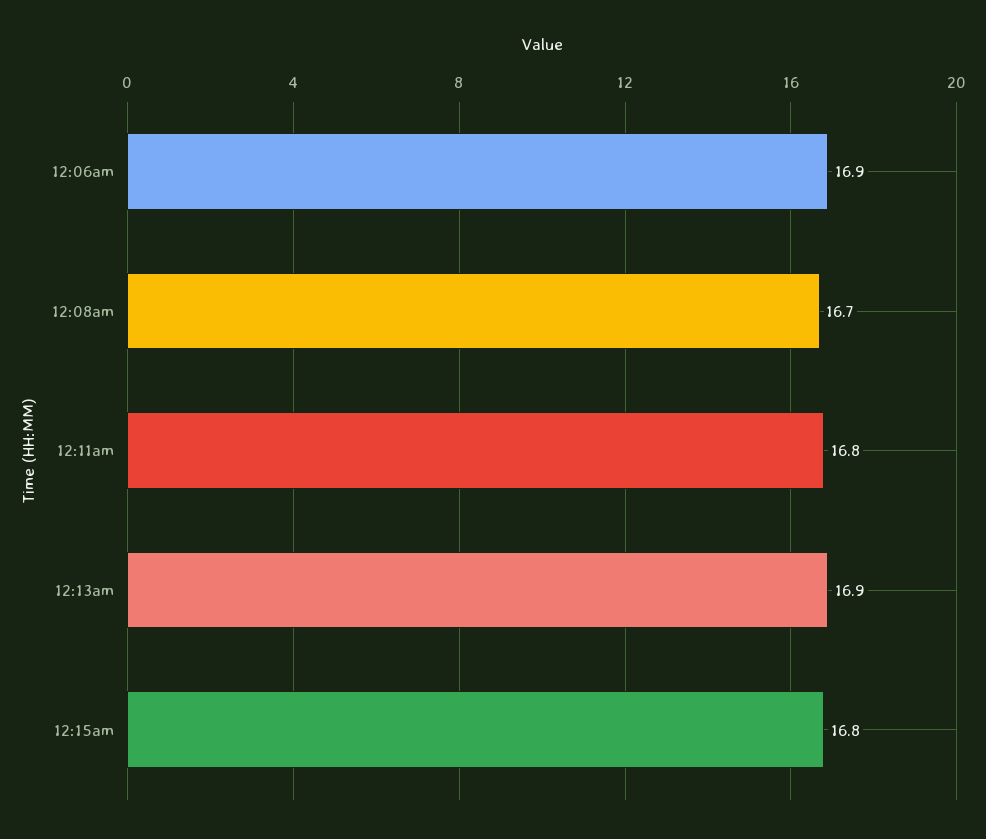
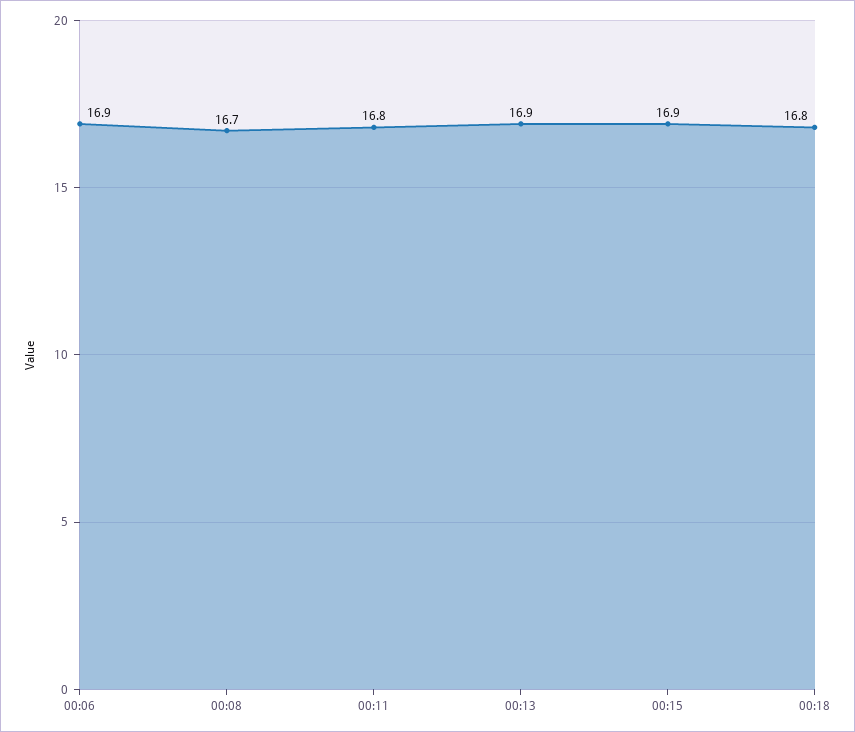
12:15am: 16.8 -> 16.9
00:18: none -> 16.8

